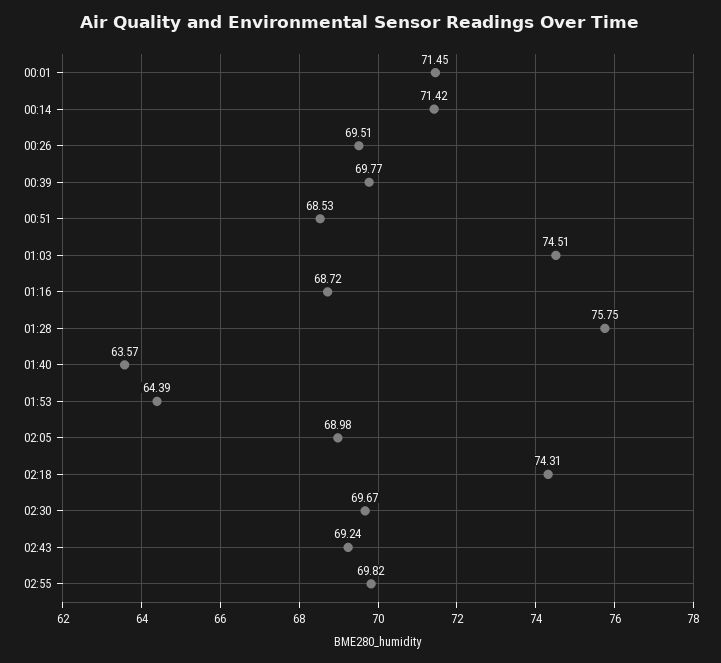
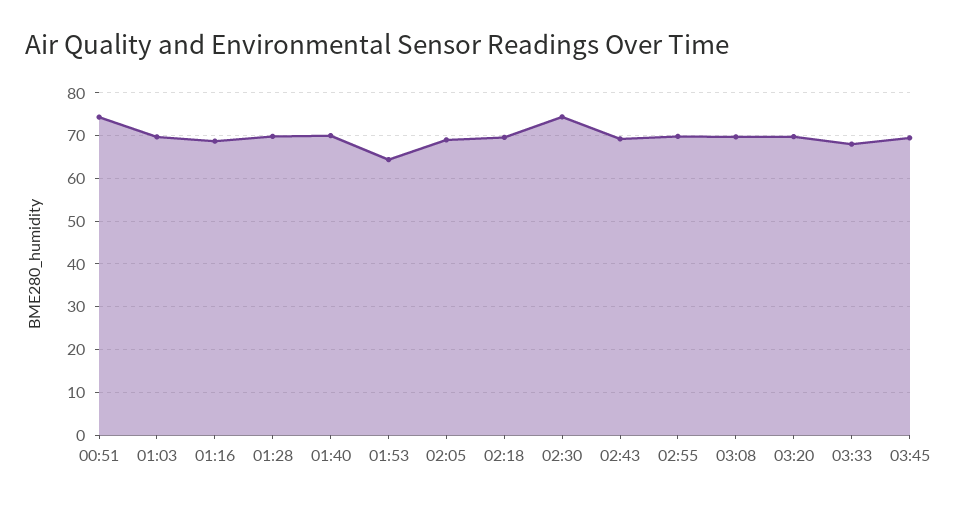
00:01: 71.45 -> none
00:14: 71.42 -> none
00:26: 69.51 -> none
00:39: 69.77 -> none
00:51: 68.53 -> 74
01:03: 74.51 -> 70
01:28: 75.75 -> 70
01:40: 63.57 -> 70
02:18: 74.31 -> 70
02:30: 69.67 -> 74
03:08: none -> 70
03:20: none -> 70
03:33: none -> 68
03:45: none -> 70

